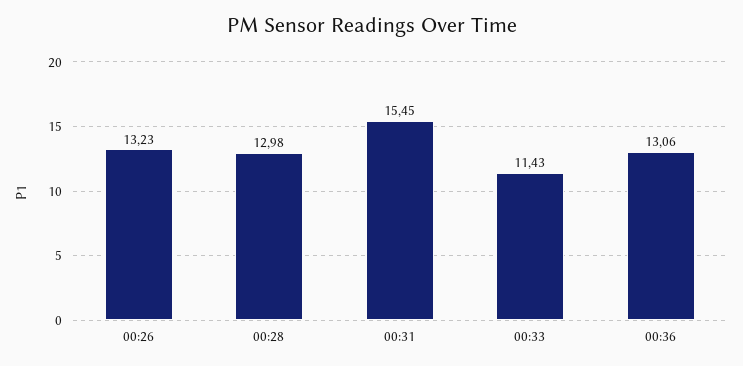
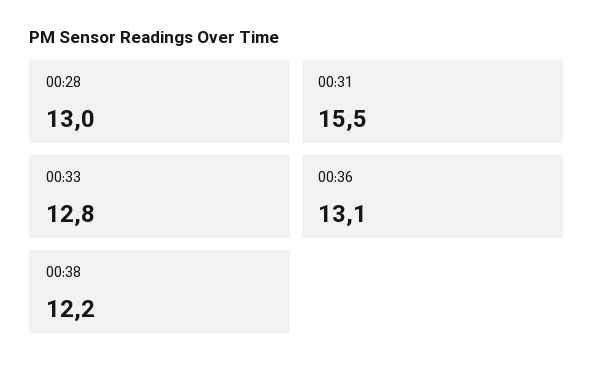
00:26: 13.23 -> none
00:33: 11.43 -> 12.8
00:38: none -> 12.2

